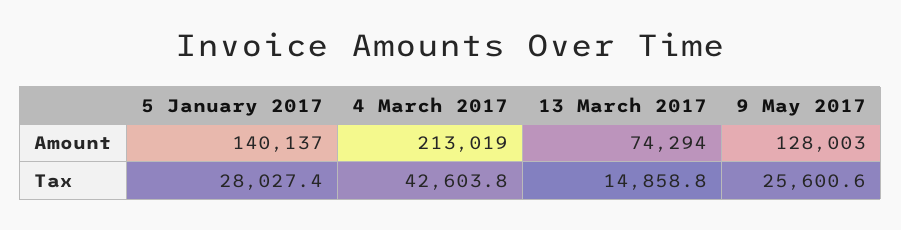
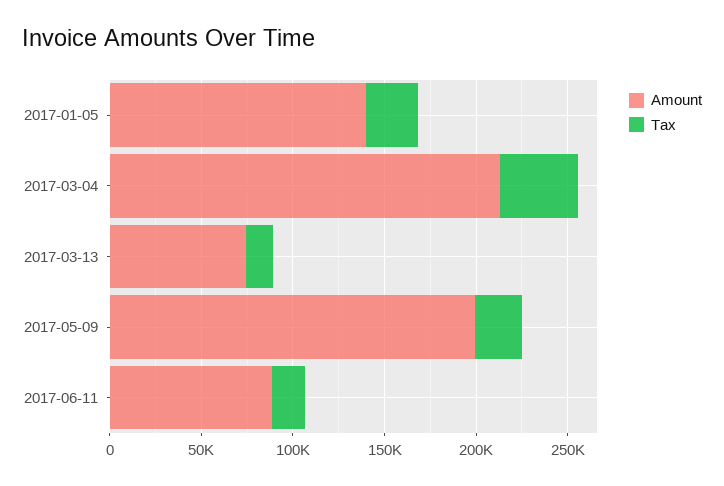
Amount, 9 May 2017: 128003 -> 200000
Amount, 2017-06-11: none -> 90000
Tax, 2017-06-11: none -> 20000

